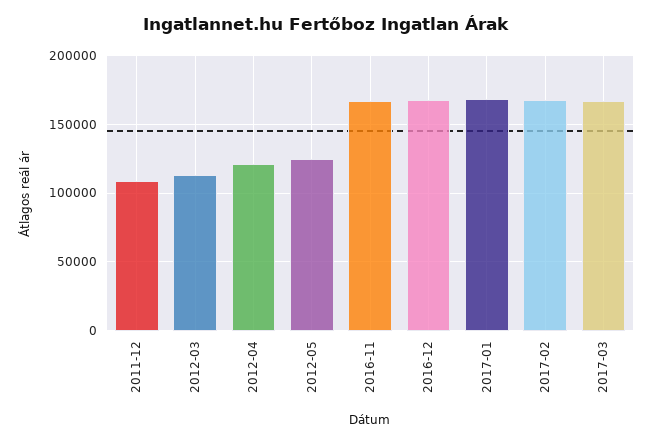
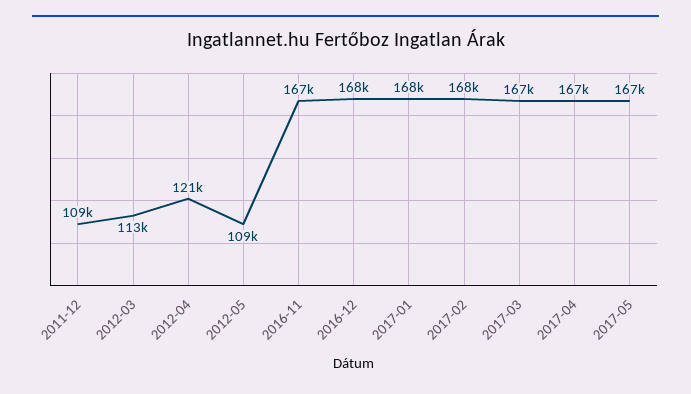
2012-05: 125000 -> 109000
2017-04: none -> 167000
2017-05: none -> 167000

